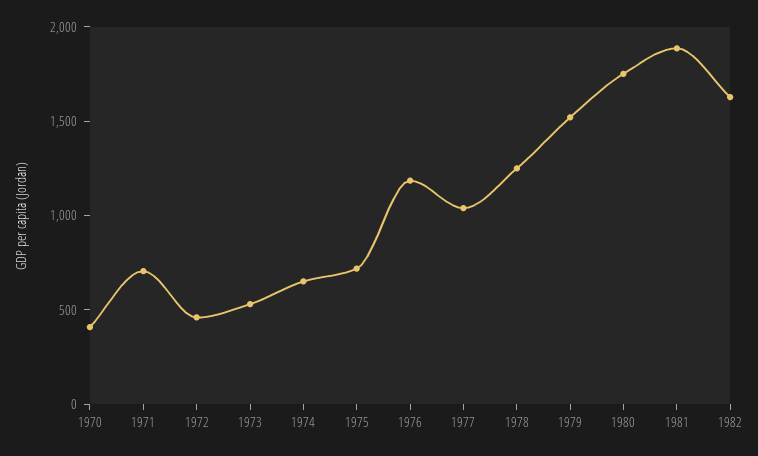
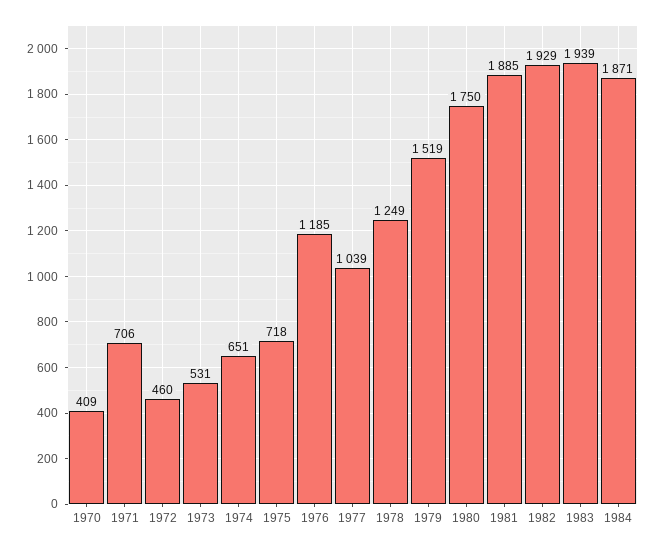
1982: 1600 -> 1929
1983: none -> 1939
1984: none -> 1871

